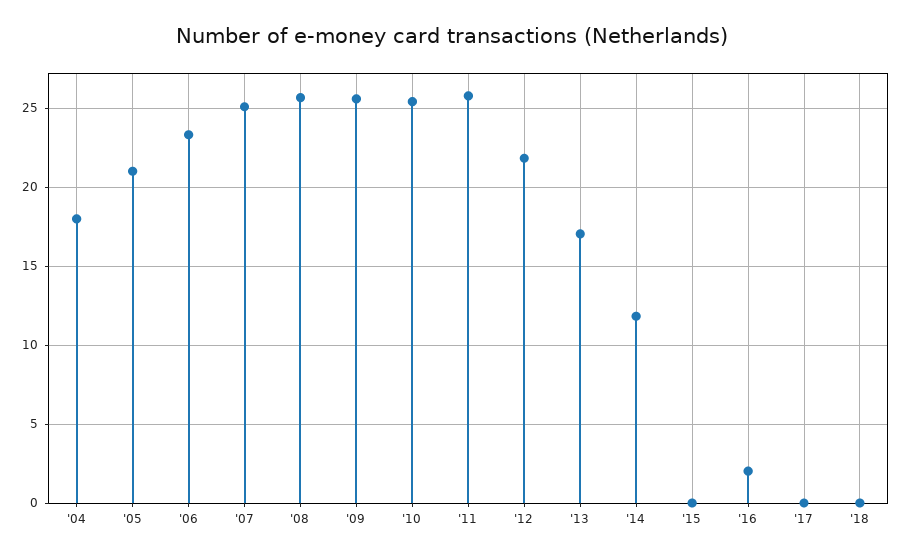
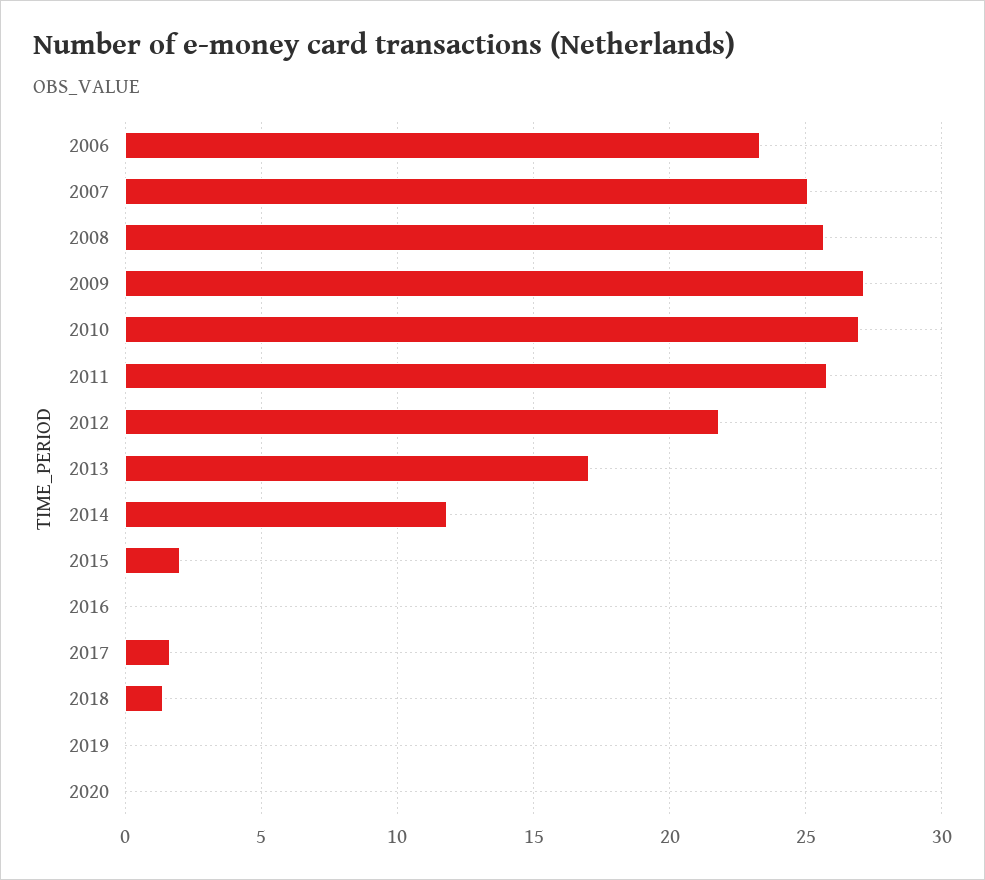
'04: 18 -> none
'05: 21 -> none
'09: 25.5 -> 27
'10: 25.5 -> 27
'15: 0 -> 2
'16: 2 -> 0
'17: 0 -> 1.5
'18: 0 -> 1.5
2019: none -> 0
2020: none -> 0

